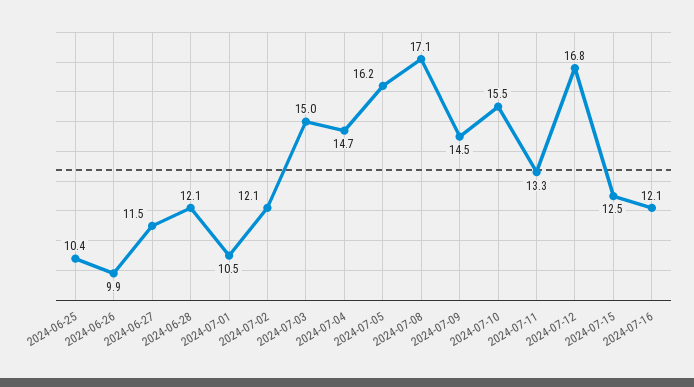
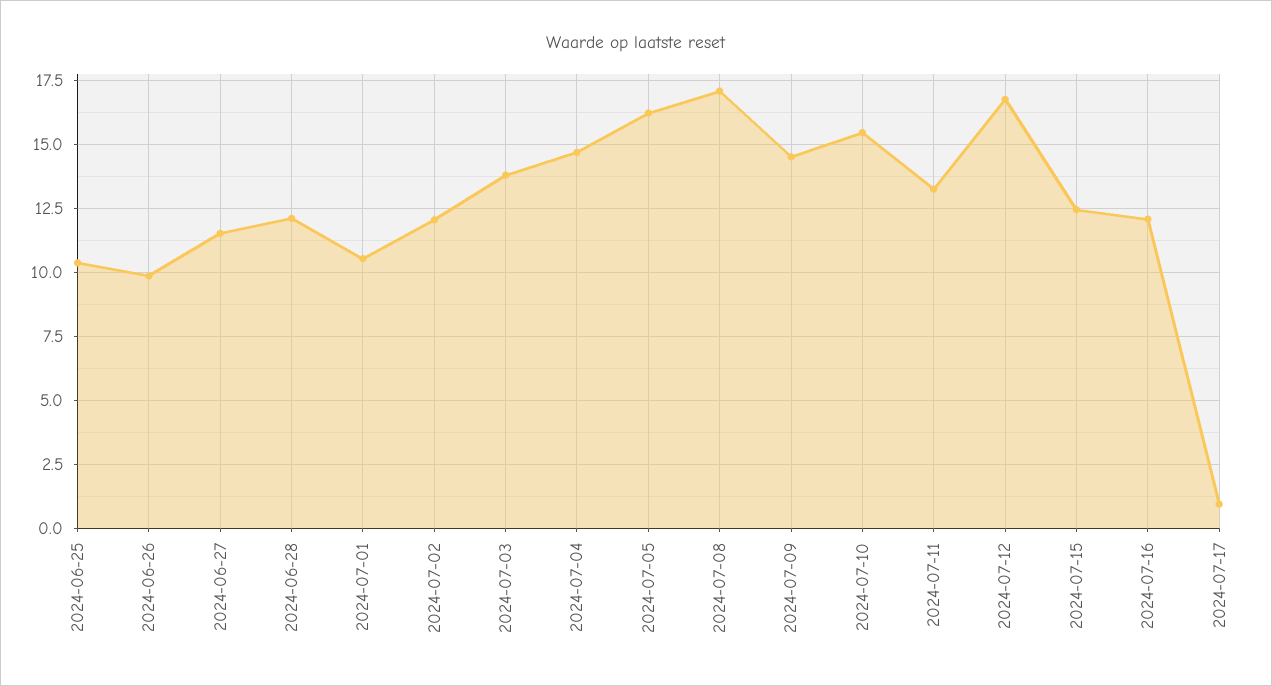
2024-07-03: 15 -> 13.75
2024-07-17: none -> 1

